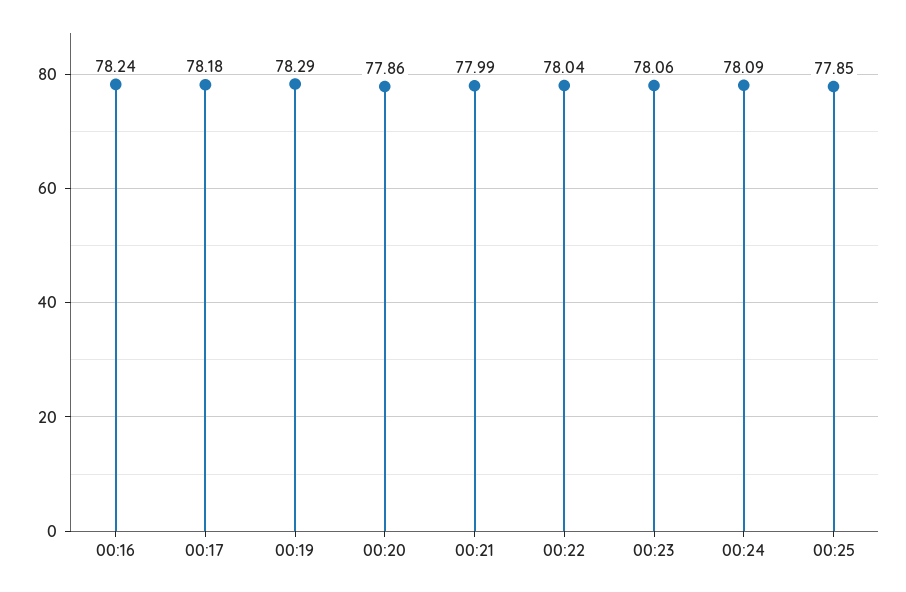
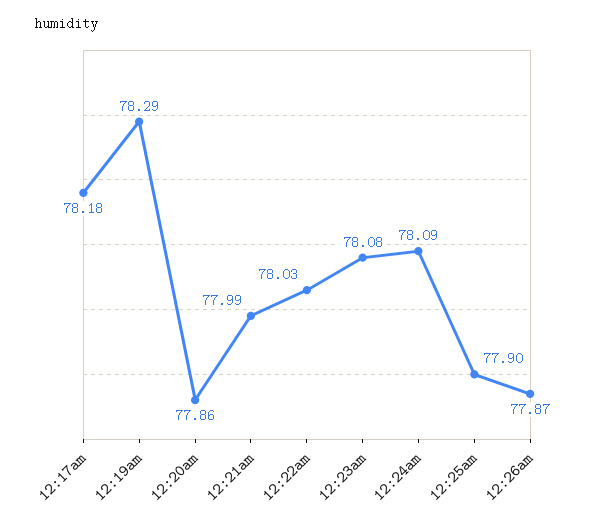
00:16: 78.24 -> none
00:22: 78.04 -> 78.03
00:23: 78.06 -> 78.08
00:25: 77.85 -> 77.9
12:26am: none -> 77.87

